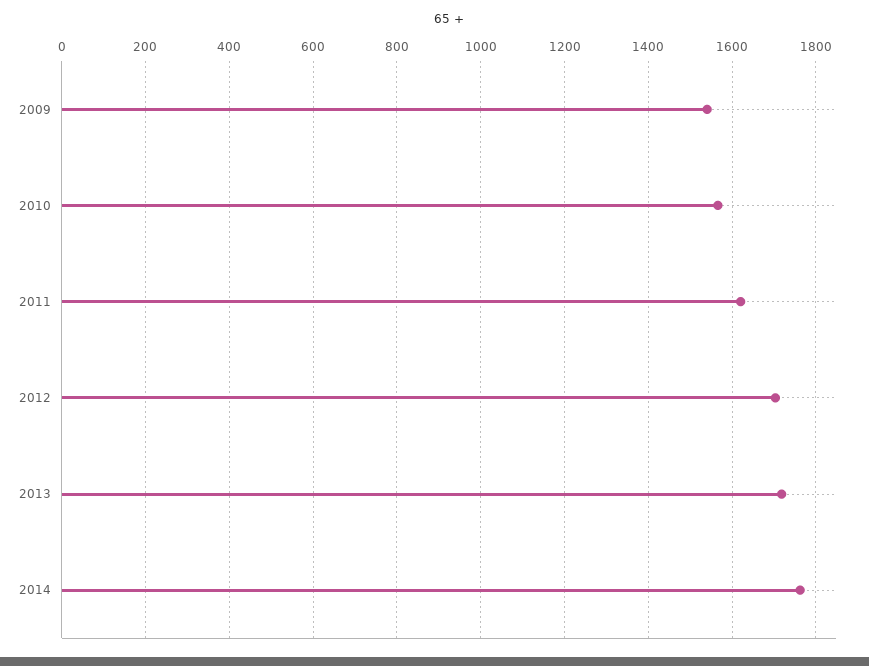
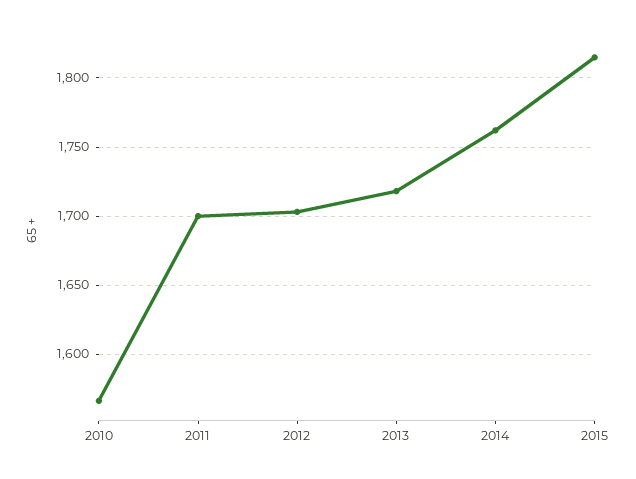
2009: 1540 -> none
2011: 1620 -> 1700
2015: none -> 1815

